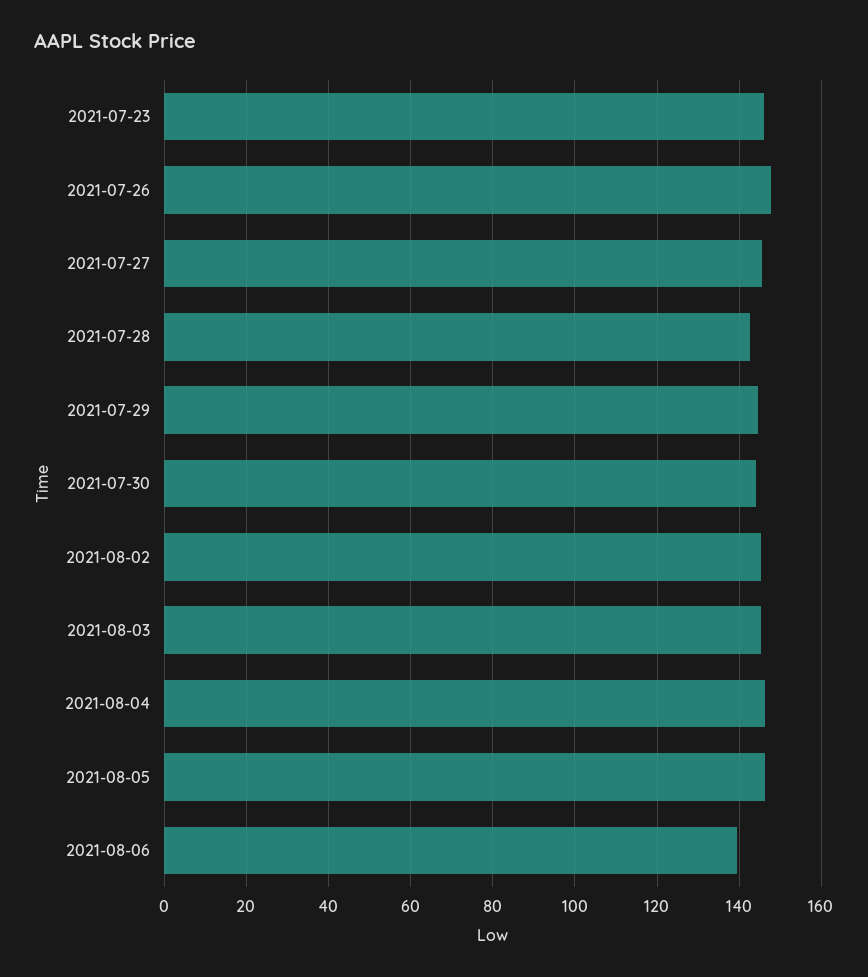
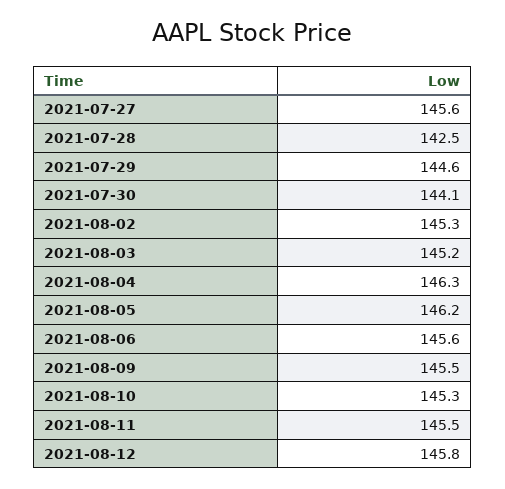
2021-07-23: 146 -> none
2021-07-26: 148 -> none
2021-08-06: 140 -> 145.6
2021-08-09: none -> 145.5
2021-08-10: none -> 145.3
2021-08-11: none -> 145.5
2021-08-12: none -> 145.8

